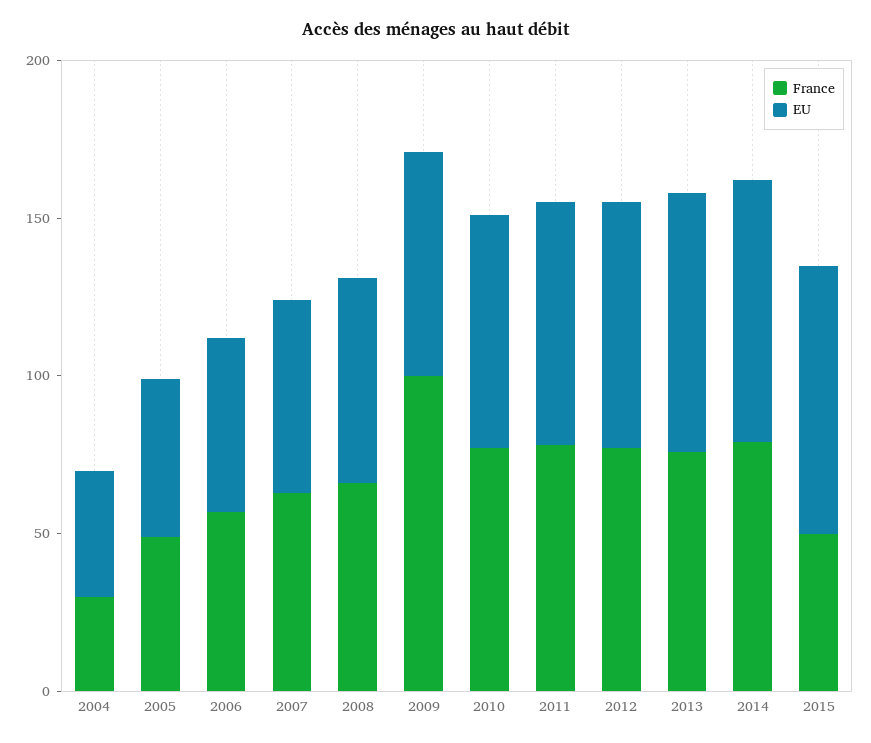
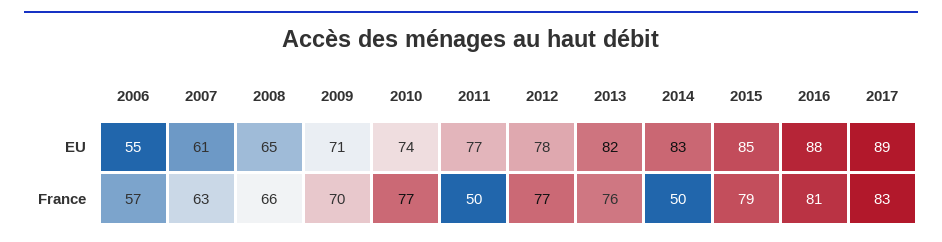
France, 2004: 30 -> none
EU, 2004: 40 -> none
France, 2005: 50 -> none
EU, 2005: 50 -> none
France, 2009: 100 -> 70
France, 2011: 80 -> 50
France, 2014: 80 -> 50
France, 2015: 50 -> 79
EU, 2016: none -> 88
EU, 2017: none -> 89
France, 2016: none -> 81
France, 2017: none -> 83

